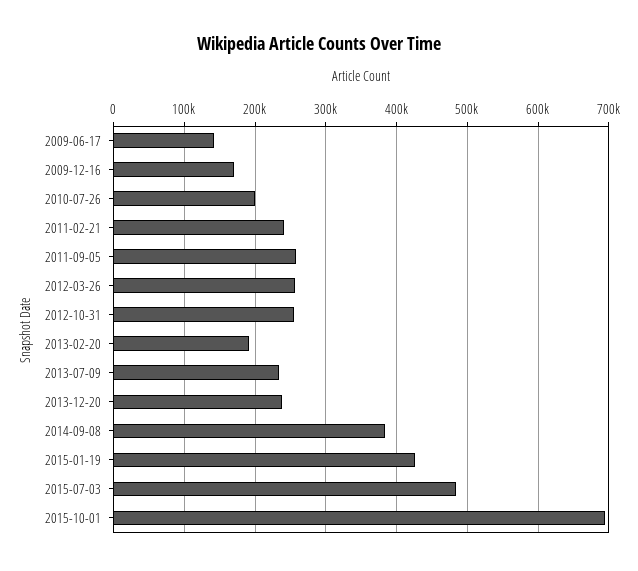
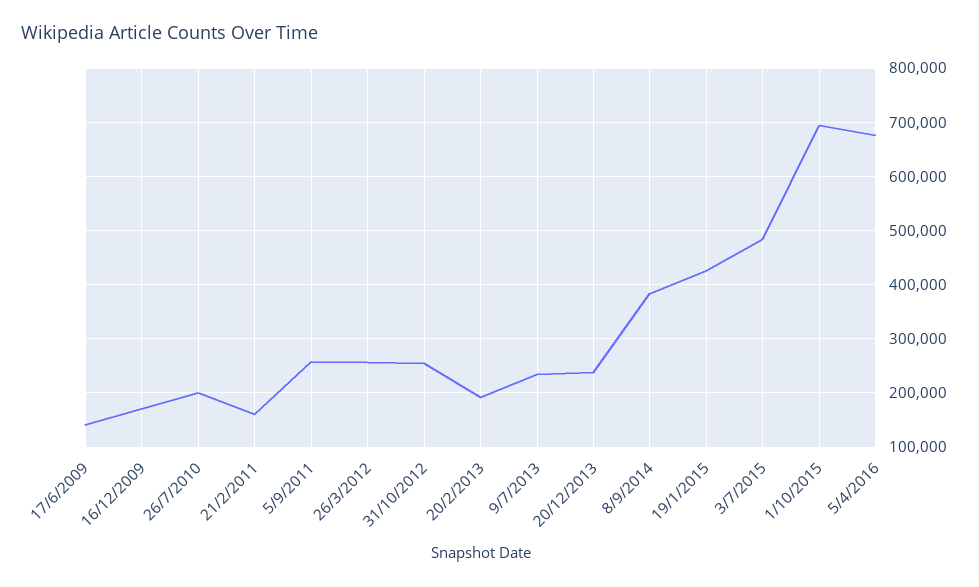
2011-02-21: 240000 -> 160000
5/4/2016: none -> 680000

